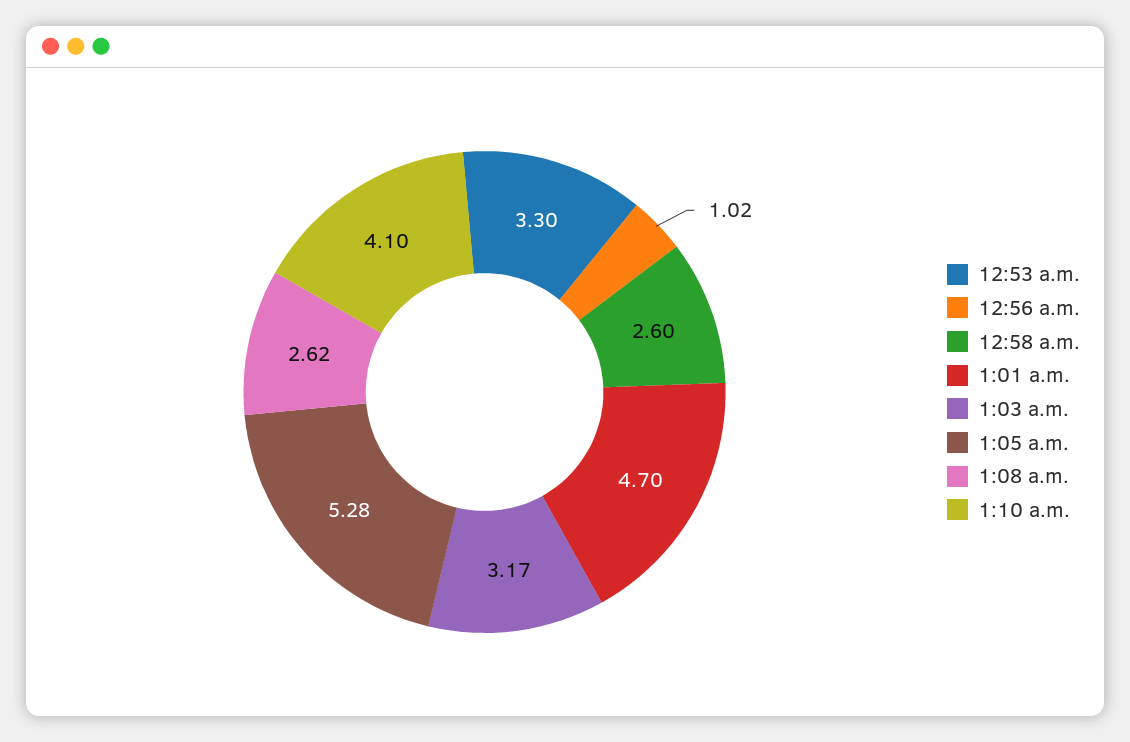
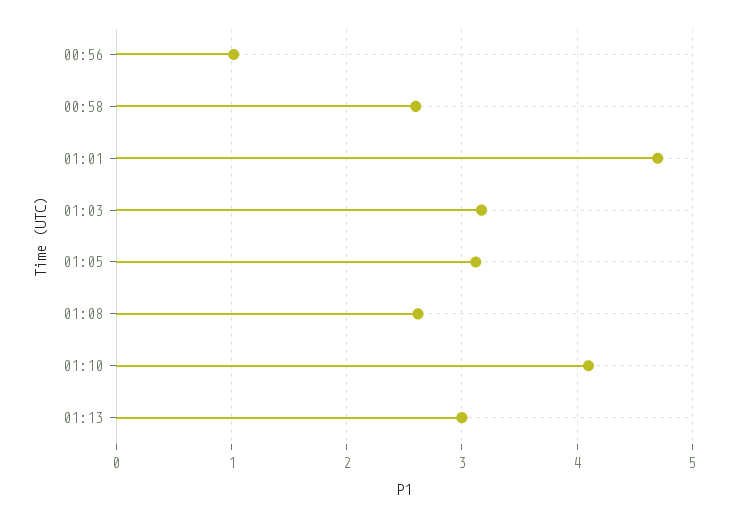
12:53 a.m.: 3.3 -> none
1:05 a.m.: 5.28 -> 3.1
01:13: none -> 3

